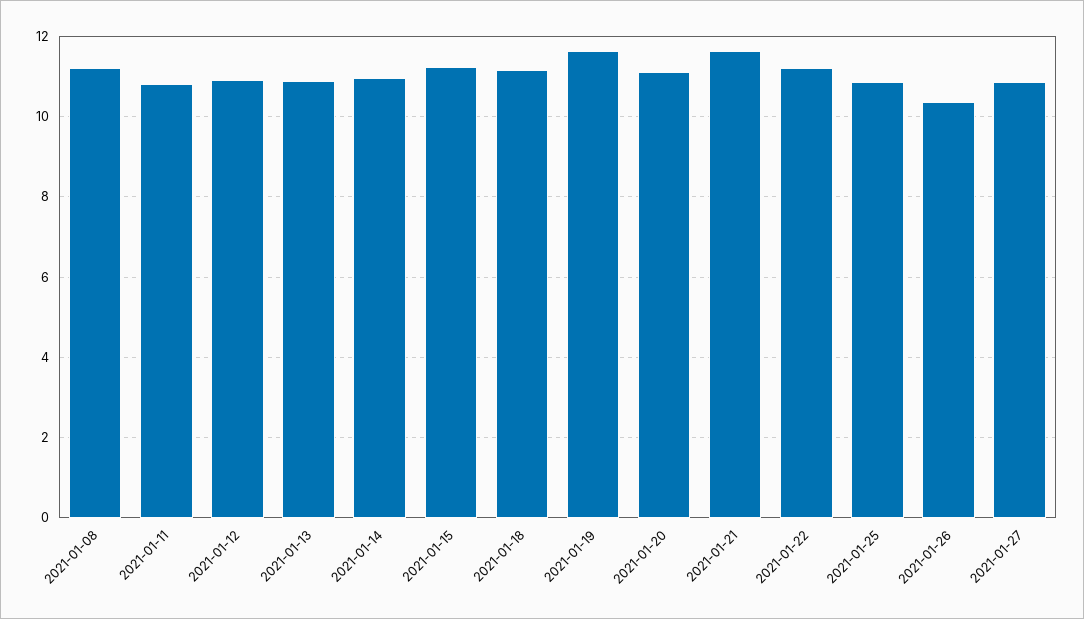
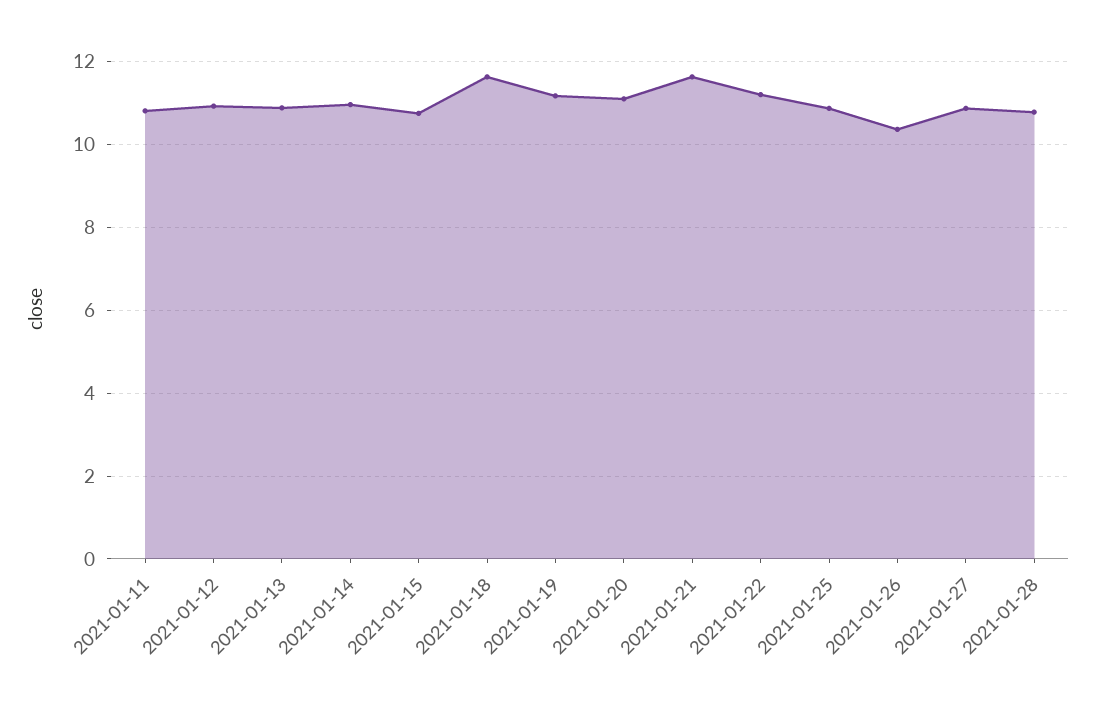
2021-01-08: 11.2 -> none
2021-01-15: 11.2 -> 10.8
2021-01-18: 11.2 -> 11.6
2021-01-19: 11.6 -> 11.2
2021-01-28: none -> 10.8

